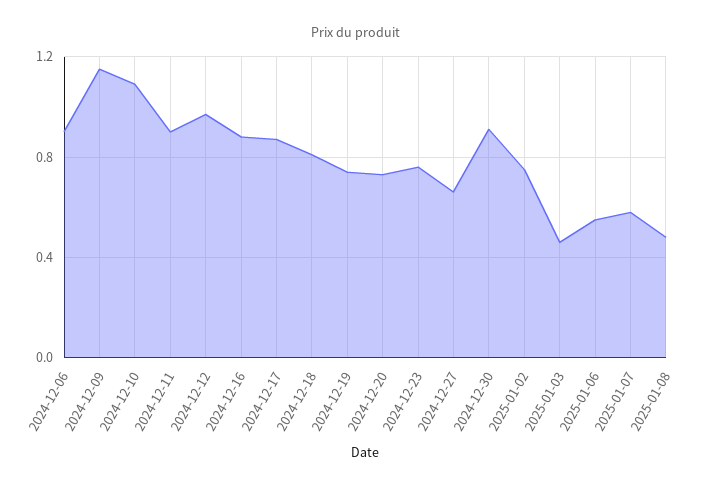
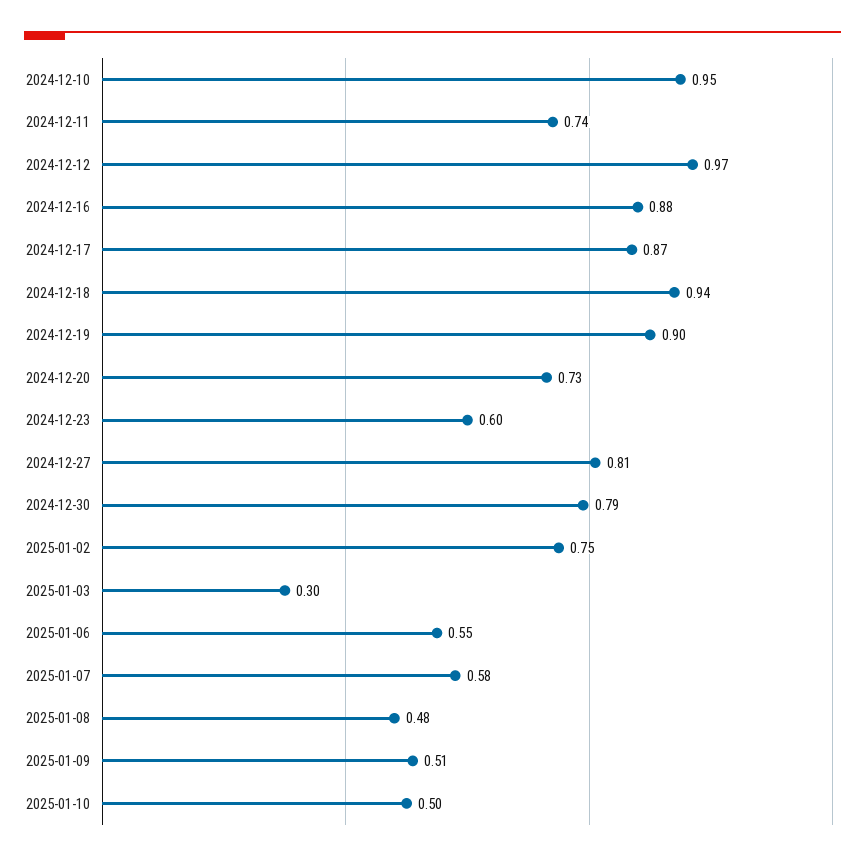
2024-12-06: 0.9 -> none
2024-12-09: 1.15 -> none
2024-12-10: 1.1 -> 0.95
2024-12-11: 0.9 -> 0.74
2024-12-18: 0.8 -> 0.94
2024-12-19: 0.75 -> 0.9
2024-12-23: 0.75 -> 0.6
2024-12-27: 0.65 -> 0.81
2024-12-30: 0.9 -> 0.79
2025-01-03: 0.45 -> 0.3
2025-01-09: none -> 0.51
2025-01-10: none -> 0.5

